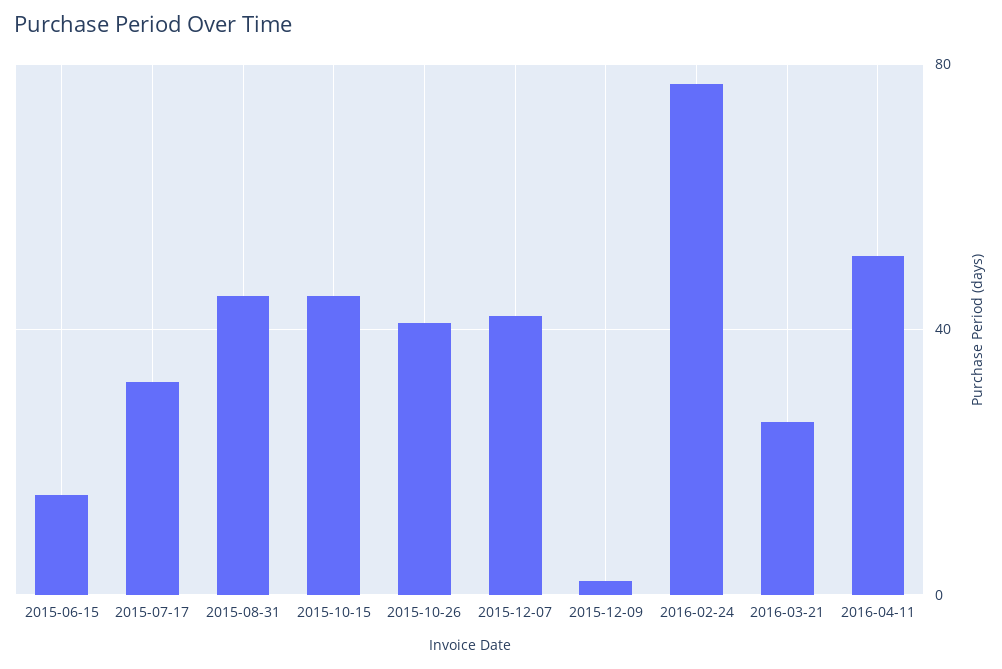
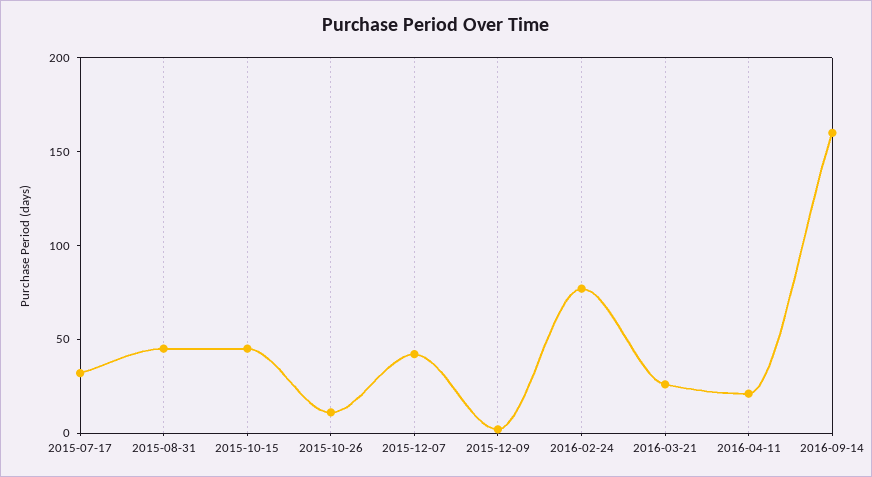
2015-06-15: 15 -> none
2015-10-26: 40 -> 10
2016-04-11: 50 -> 20
2016-09-14: none -> 160

